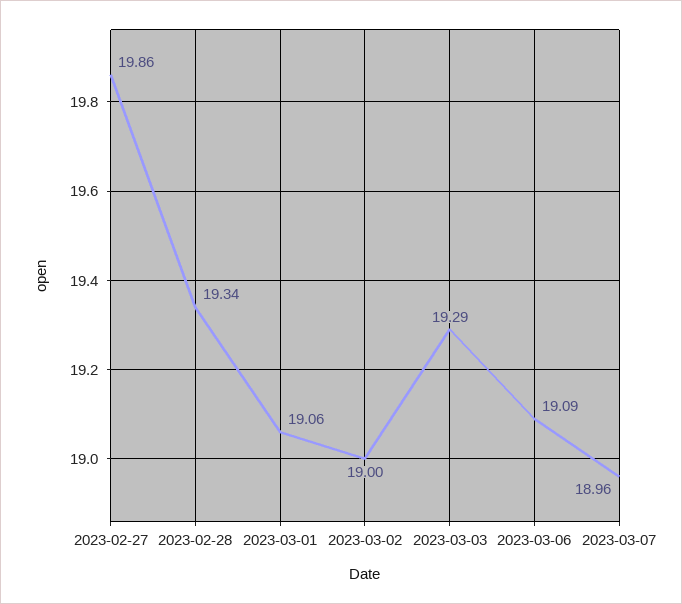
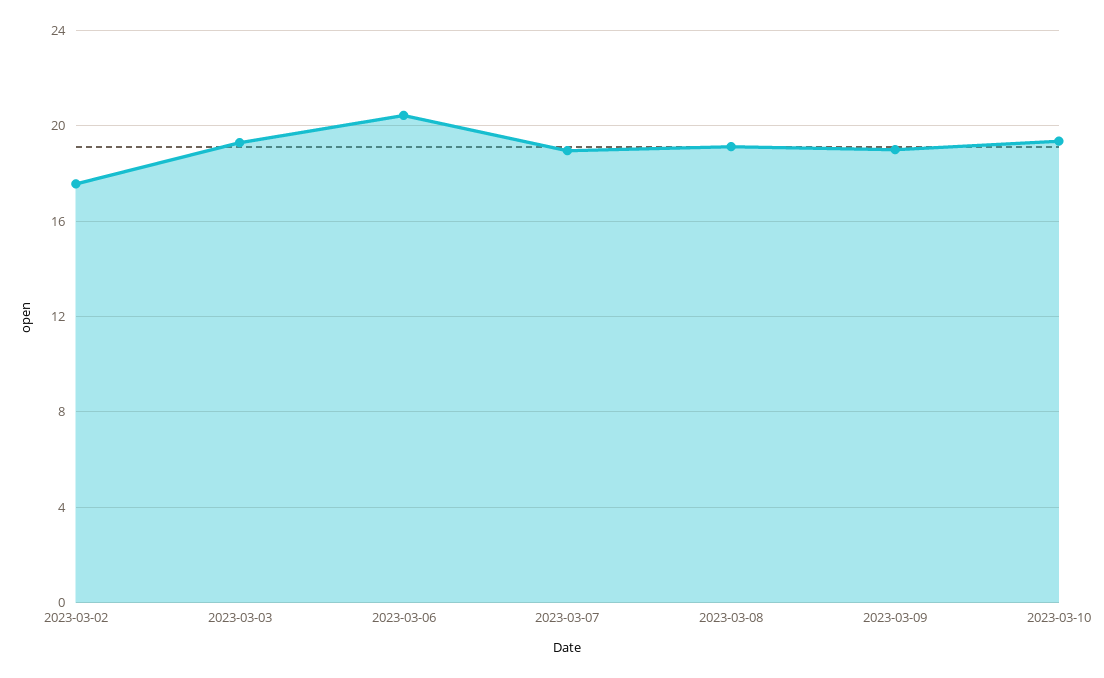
2023-02-27: 19.86 -> none
2023-02-28: 19.34 -> none
2023-03-01: 19.06 -> none
2023-03-02: 19 -> 17.5
2023-03-06: 19.09 -> 20.5
2023-03-08: none -> 19
2023-03-09: none -> 19
2023-03-10: none -> 19.5

